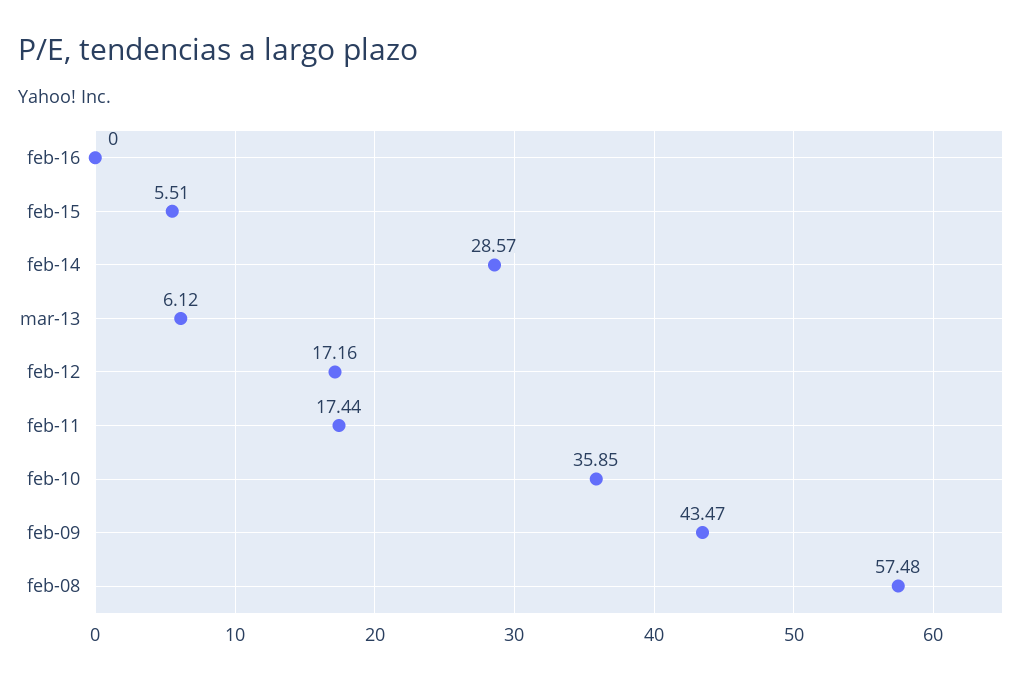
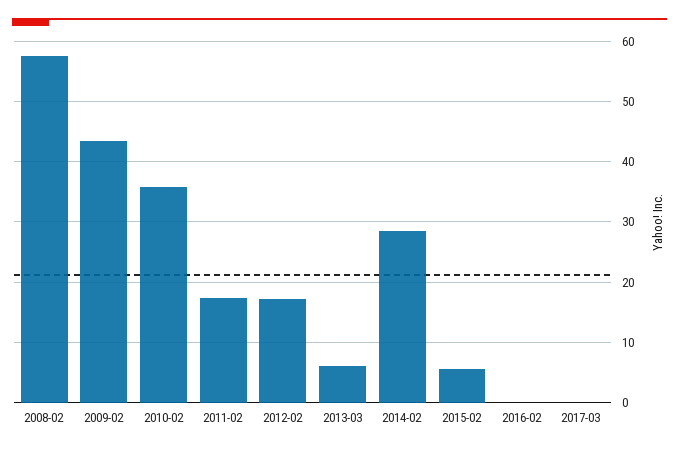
2017-03: none -> 0

